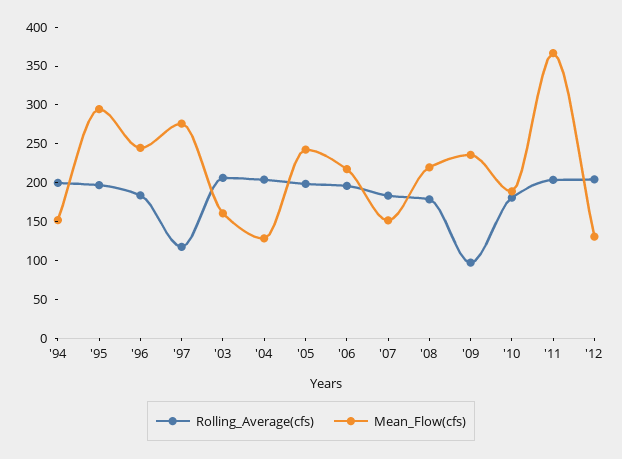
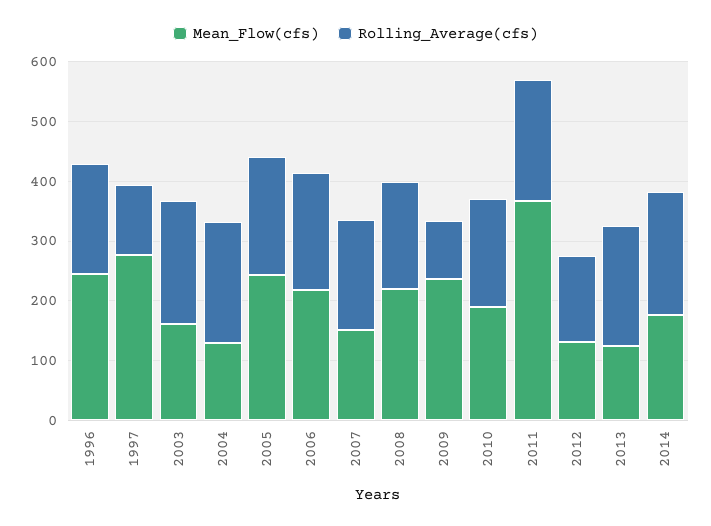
Rolling_Average(cfs), '94: 200 -> none
Mean_Flow(cfs), '94: 150 -> none
Rolling_Average(cfs), '95: 200 -> none
Mean_Flow(cfs), '95: 300 -> none
Rolling_Average(cfs), '12: 200 -> 140
Mean_Flow(cfs), 2013: none -> 120
Rolling_Average(cfs), 2013: none -> 200
Mean_Flow(cfs), 2014: none -> 180
Rolling_Average(cfs), 2014: none -> 200

